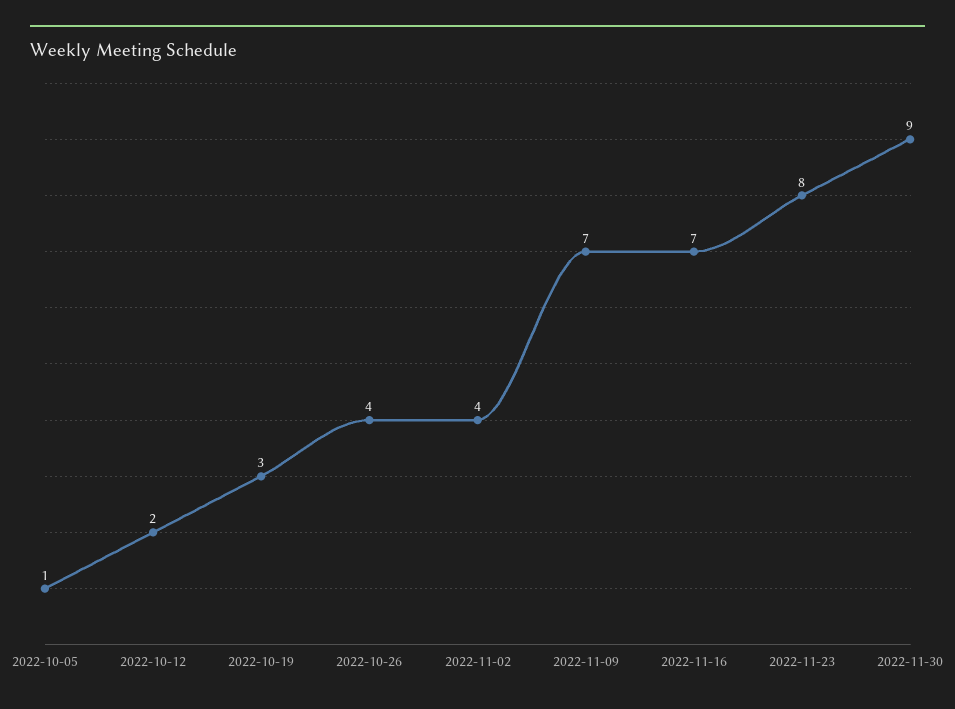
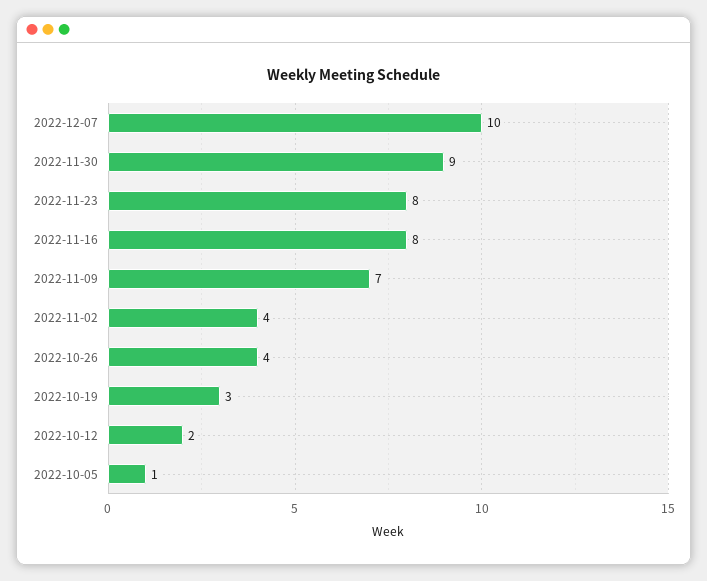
2022-11-16: 7 -> 8
2022-12-07: none -> 10

